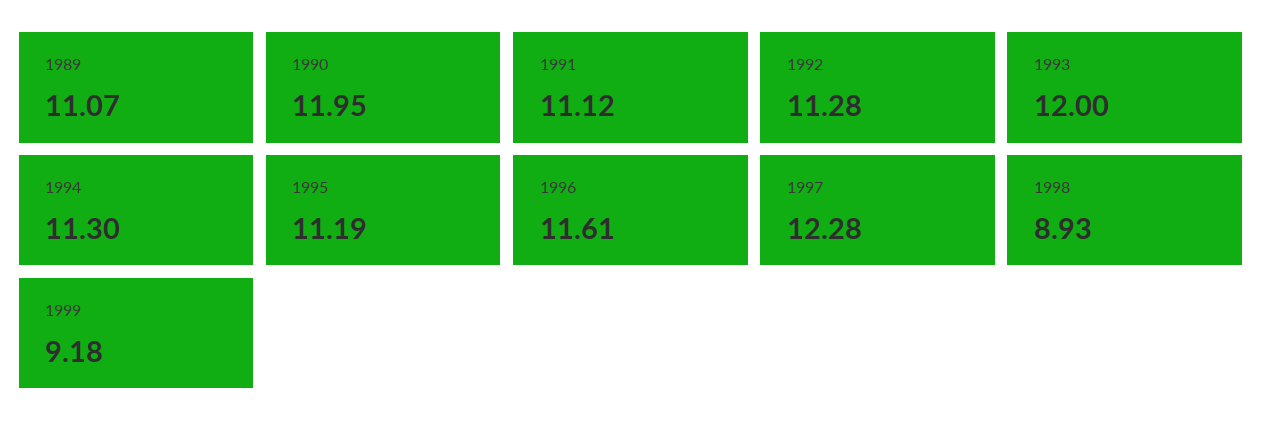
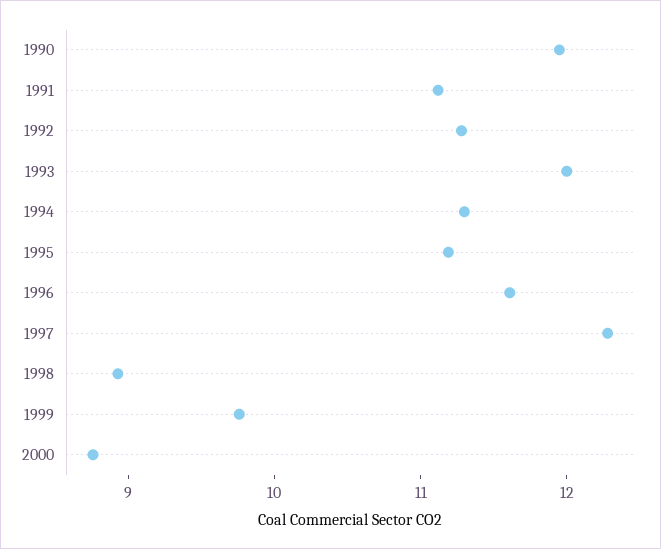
1989: 11.07 -> none
1999: 9.18 -> 9.8
2000: none -> 8.8

